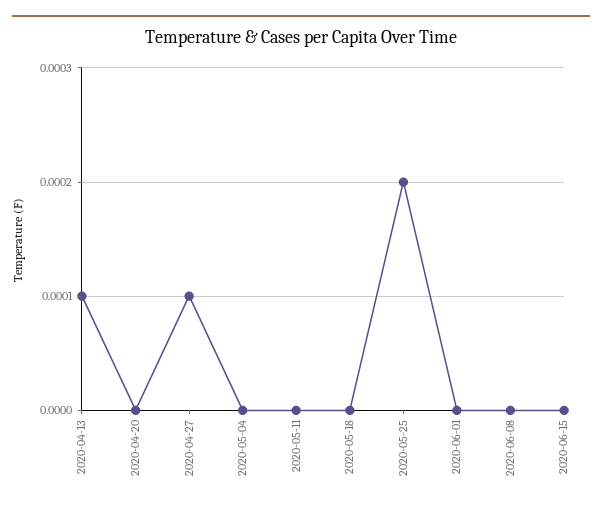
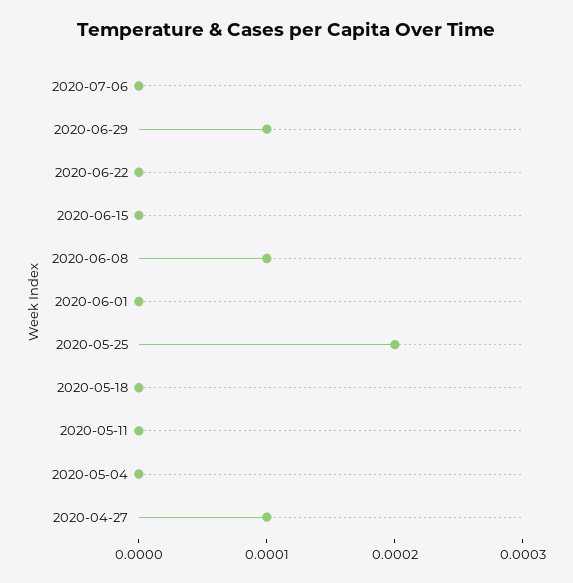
2020-04-13: 0.0001 -> none
2020-04-20: 0 -> none
2020-06-08: 0 -> 0.0001
2020-07-06: none -> 0
2020-06-29: none -> 0.0001
2020-06-22: none -> 0

